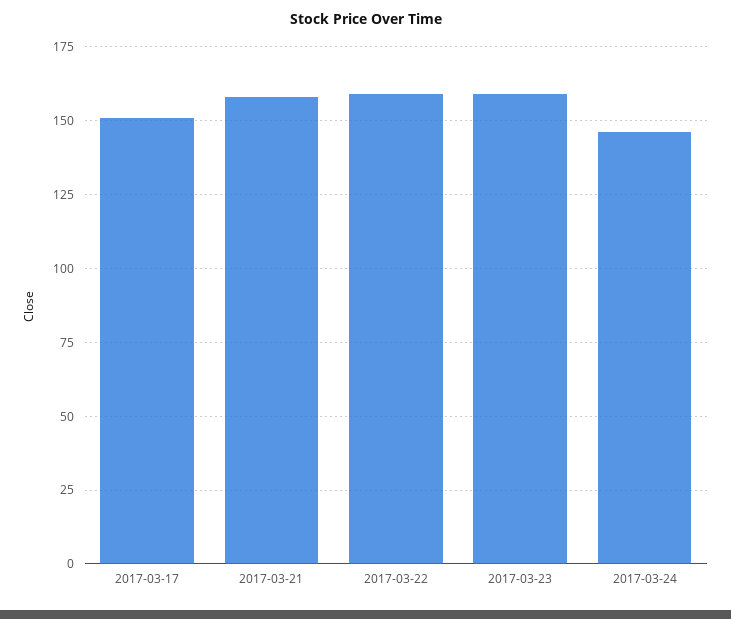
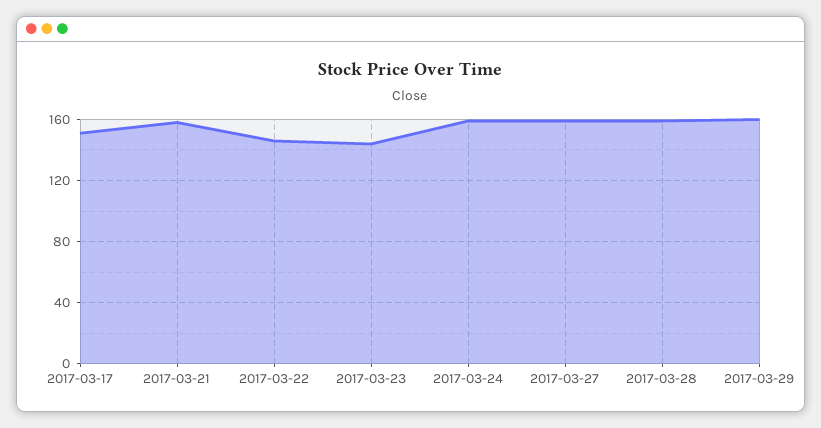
2017-03-22: 160 -> 145
2017-03-23: 160 -> 145
2017-03-24: 145 -> 160
2017-03-27: none -> 160
2017-03-28: none -> 160
2017-03-29: none -> 160

